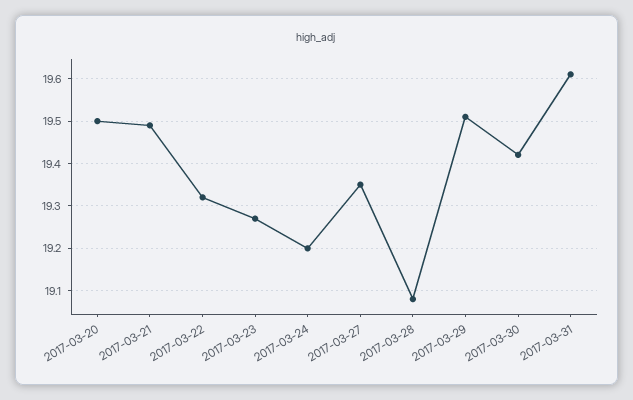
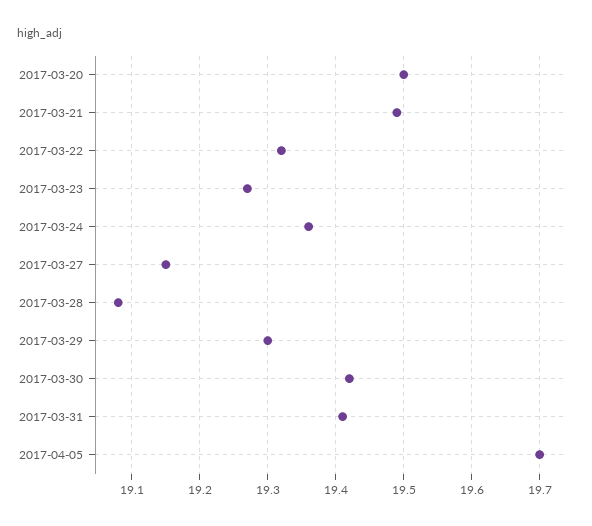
2017-03-24: 19.2 -> 19.36
2017-03-27: 19.35 -> 19.15
2017-03-29: 19.5 -> 19.3
2017-03-31: 19.6 -> 19.41
2017-04-05: none -> 19.7

